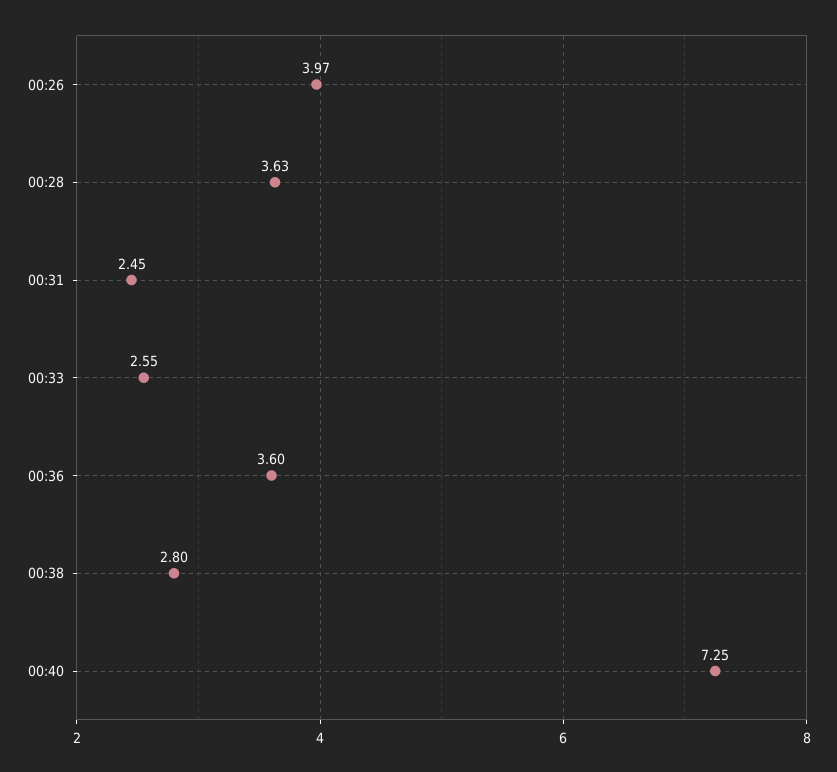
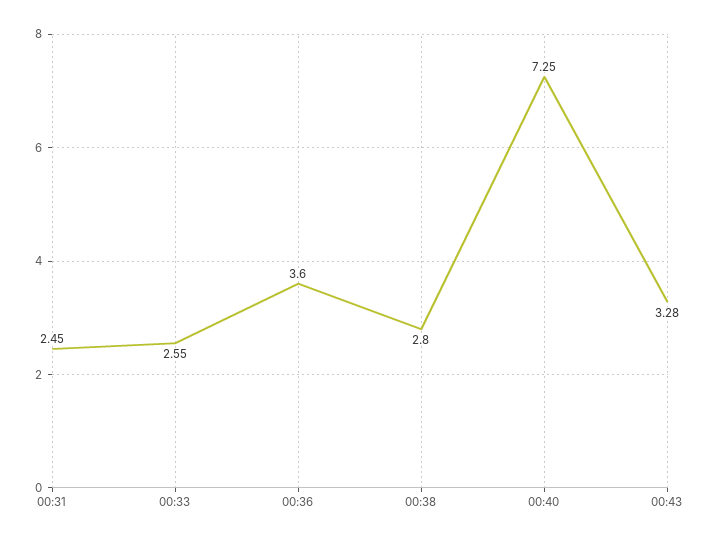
00:26: 3.97 -> none
00:28: 3.63 -> none
00:43: none -> 3.28

